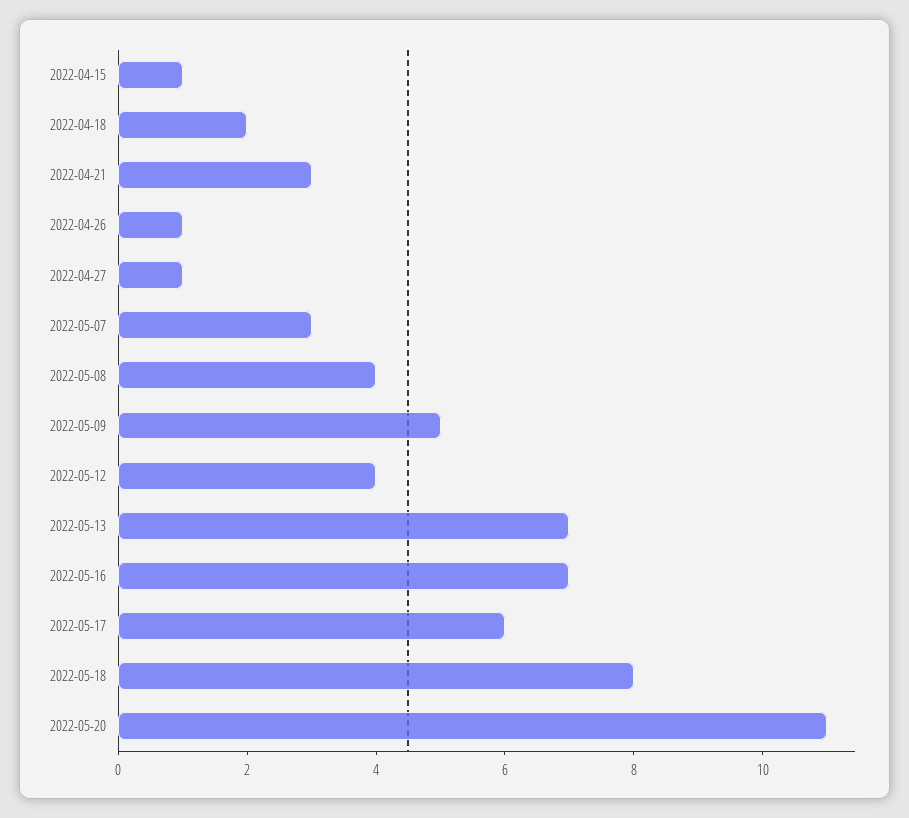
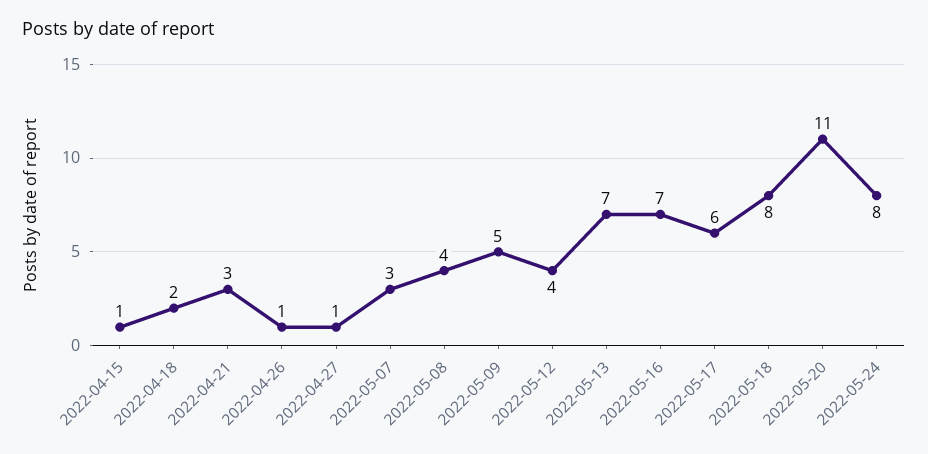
2022-05-24: none -> 8

